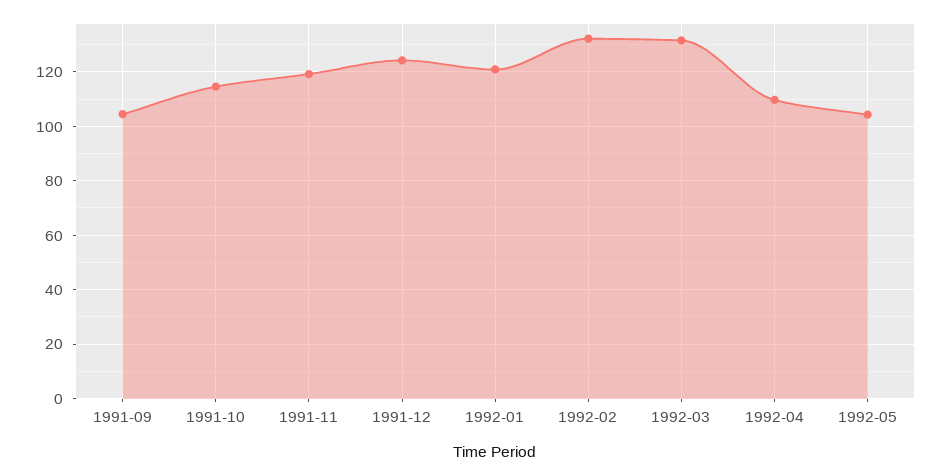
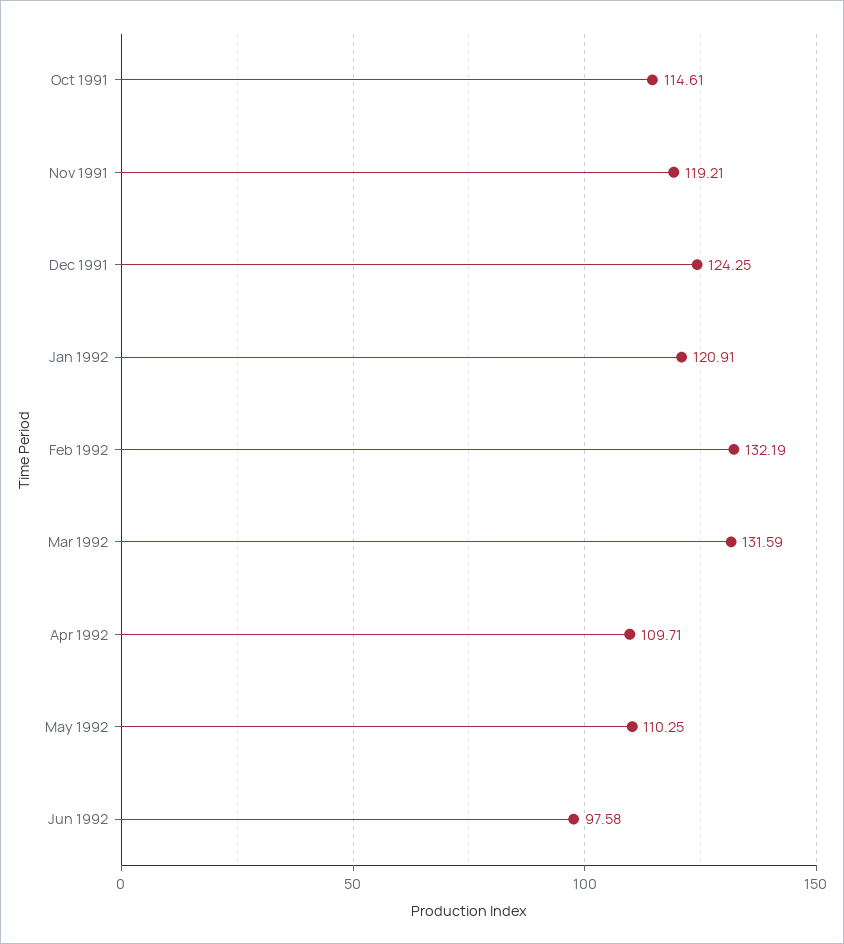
1991-09: 105 -> none
1992-05: 105 -> 110.25
Jun 1992: none -> 97.58

